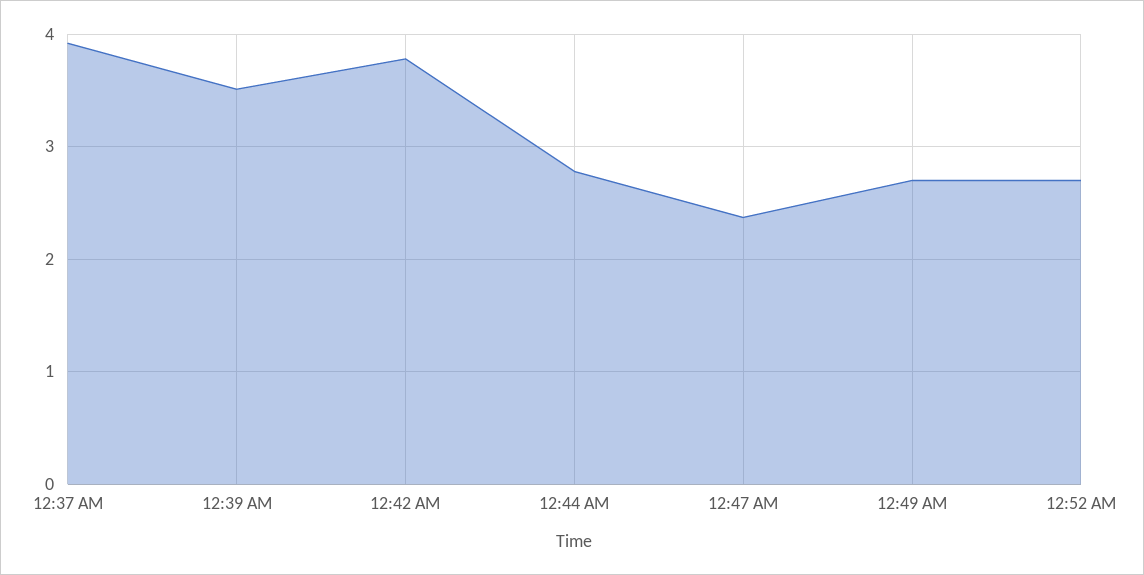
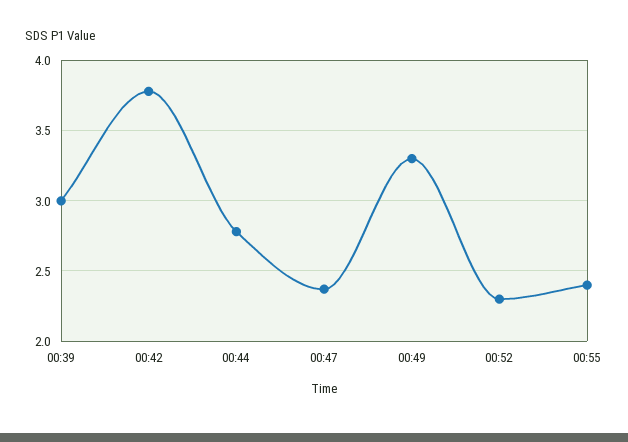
12:37 AM: 3.9 -> none
12:39 AM: 3.5 -> 3
12:49 AM: 2.7 -> 3.3
12:52 AM: 2.7 -> 2.3
00:55: none -> 2.4

